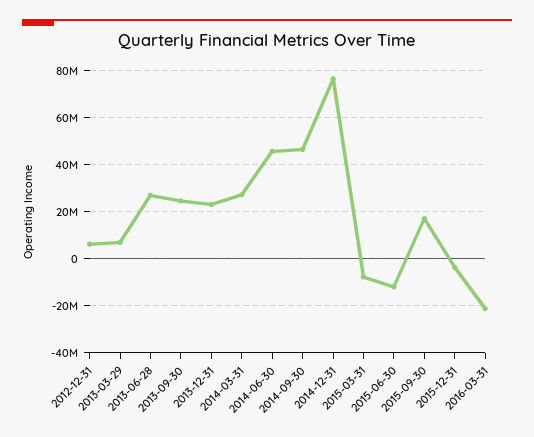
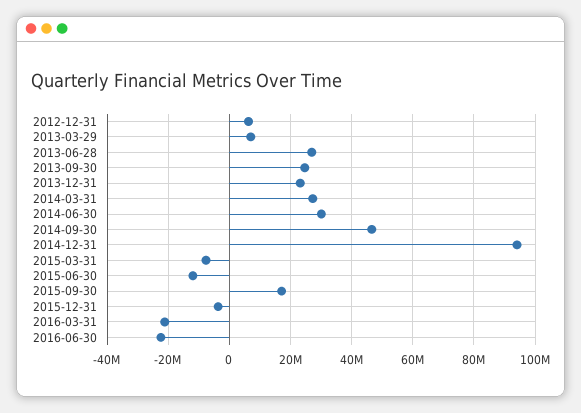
2014-06-30: 45000000 -> 30000000
2014-12-31: 75000000 -> 94000000
2016-06-30: none -> -22000000

